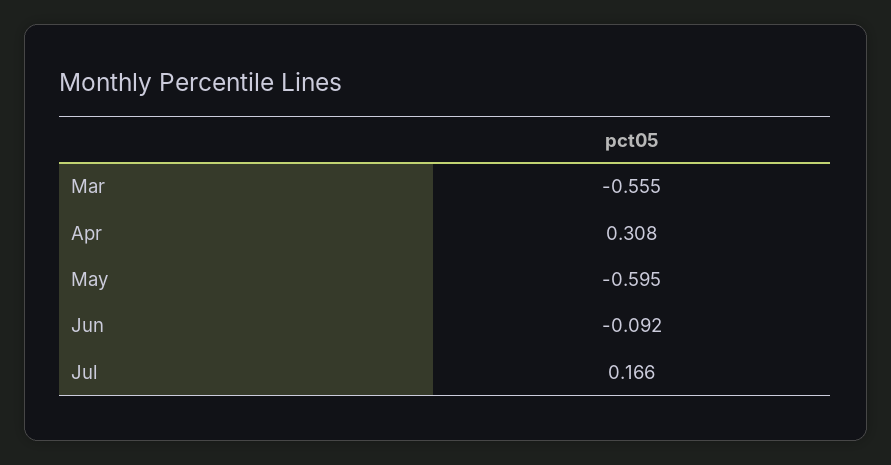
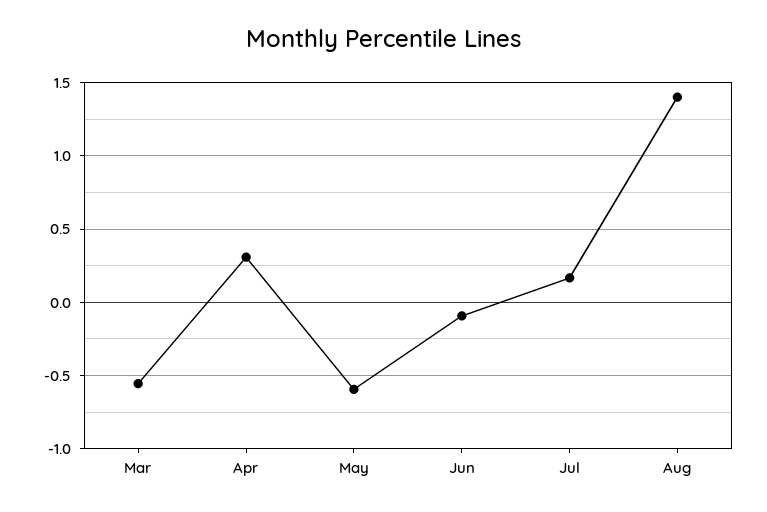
Aug: none -> 1.4

